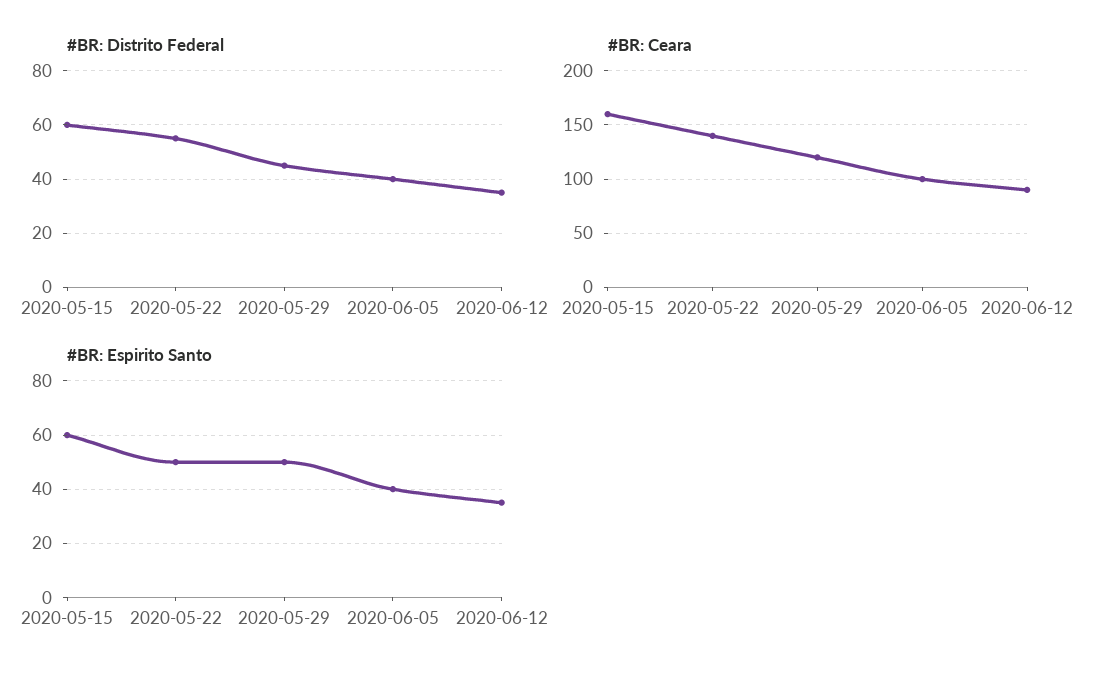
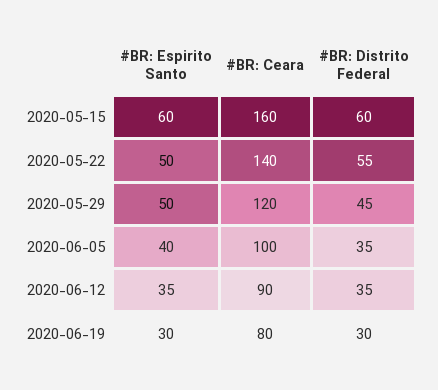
#BR: Distrito Federal, 2020-06-05: 40 -> 35
#BR: Espirito Santo, 2020-06-19: none -> 30
#BR: Ceara, 2020-06-19: none -> 80
#BR: Distrito Federal, 2020-06-19: none -> 30

